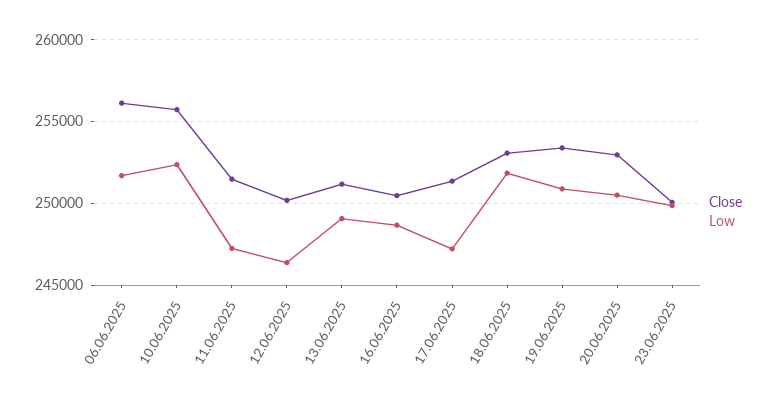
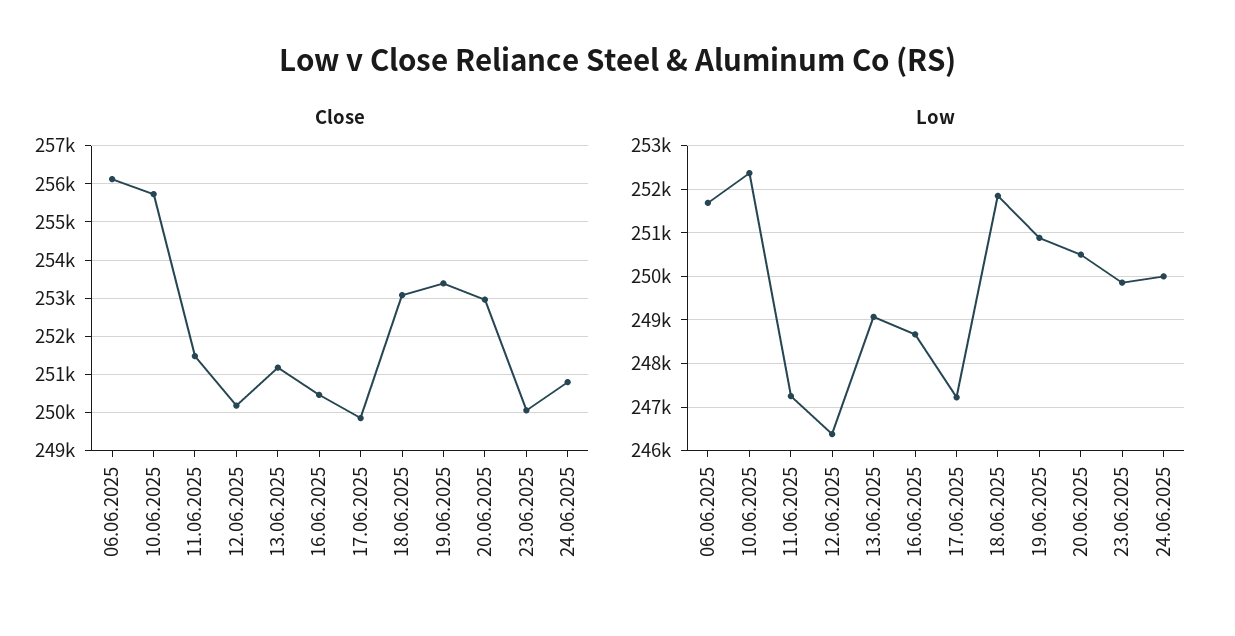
Close, 17.06.2025: 251500 -> 249800
Close, 24.06.2025: none -> 250800
Low, 24.06.2025: none -> 250000

